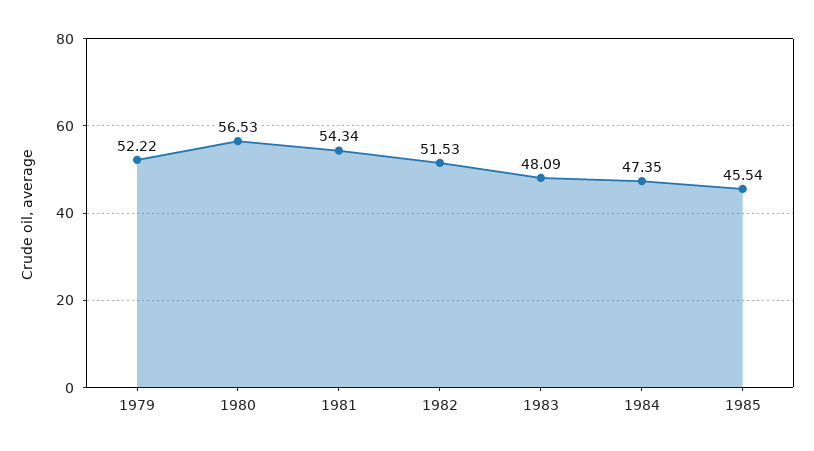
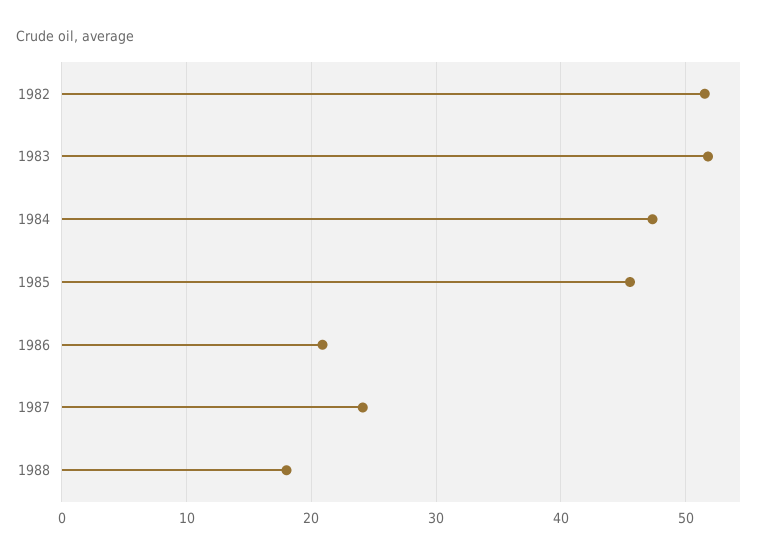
1979: 52.22 -> none
1980: 56.53 -> none
1981: 54.34 -> none
1983: 48.09 -> 52
1986: none -> 21
1987: none -> 24
1988: none -> 18

